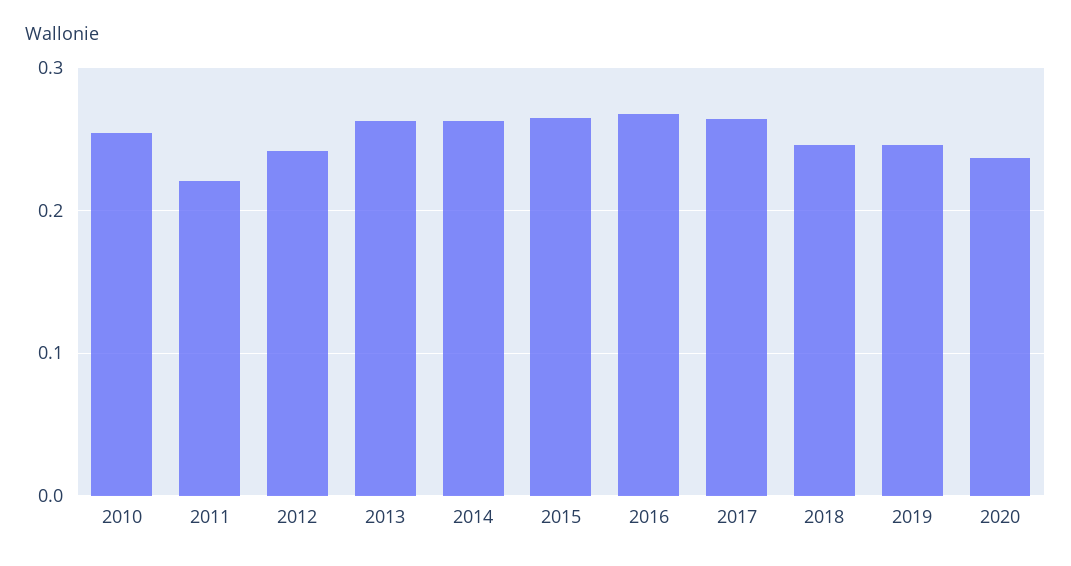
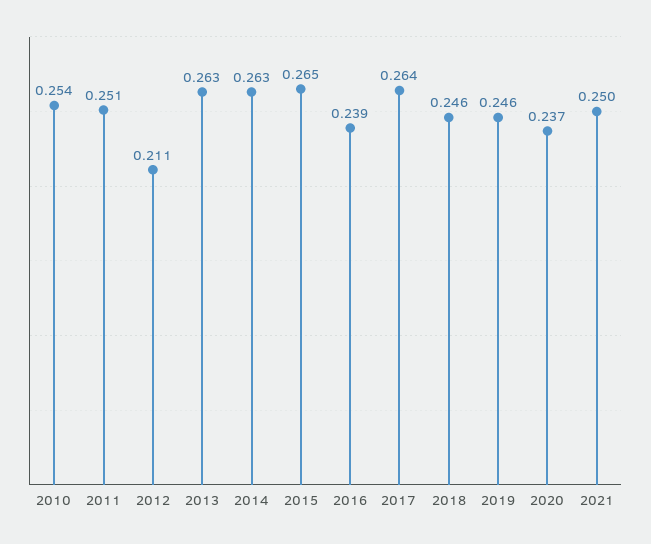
2011: 0.22 -> 0.251
2012: 0.24 -> 0.211
2016: 0.27 -> 0.239
2021: none -> 0.25

